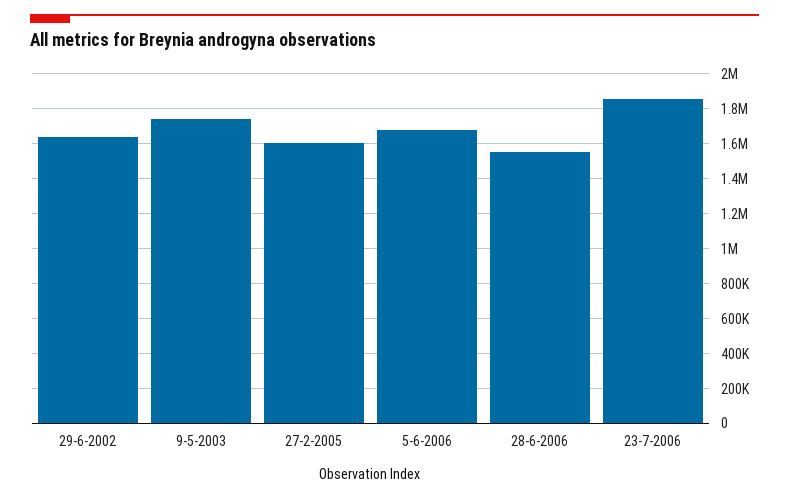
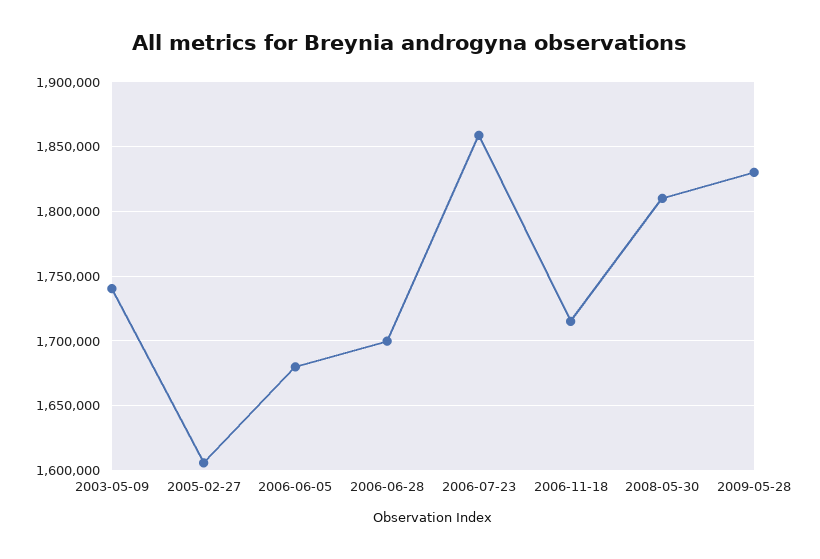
29-6-2002: 1650000 -> none
28-6-2006: 1550000 -> 1700000
2006-11-18: none -> 1715000
2008-05-30: none -> 1810000
2009-05-28: none -> 1830000

